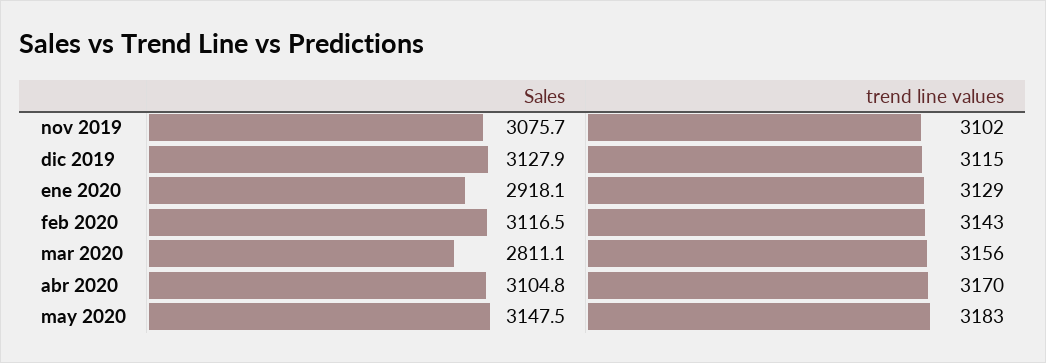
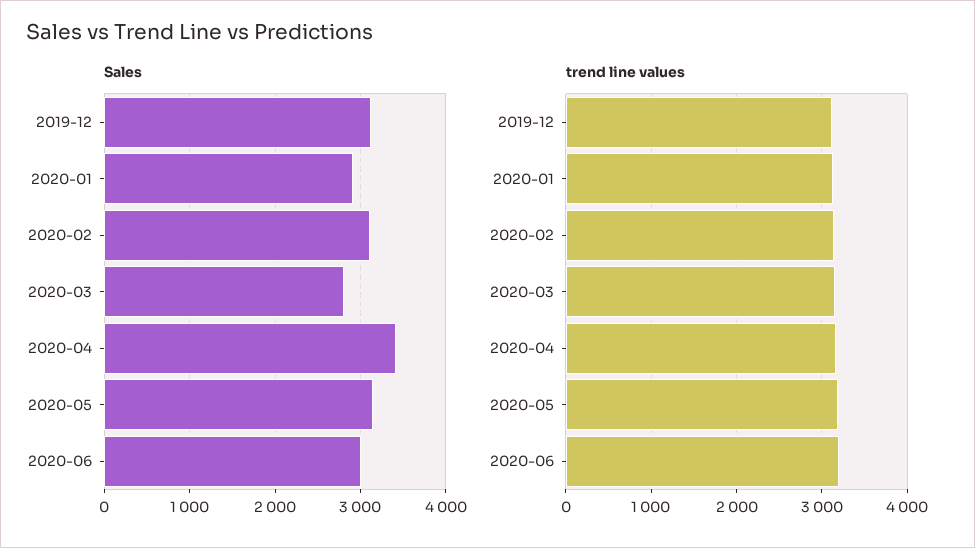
Sales, nov 2019: 3075.7 -> none
trend line values, nov 2019: 3102 -> none
Sales, abr 2020: 3104.8 -> 3400
Sales, 2020-06: none -> 3000
trend line values, 2020-06: none -> 3200

